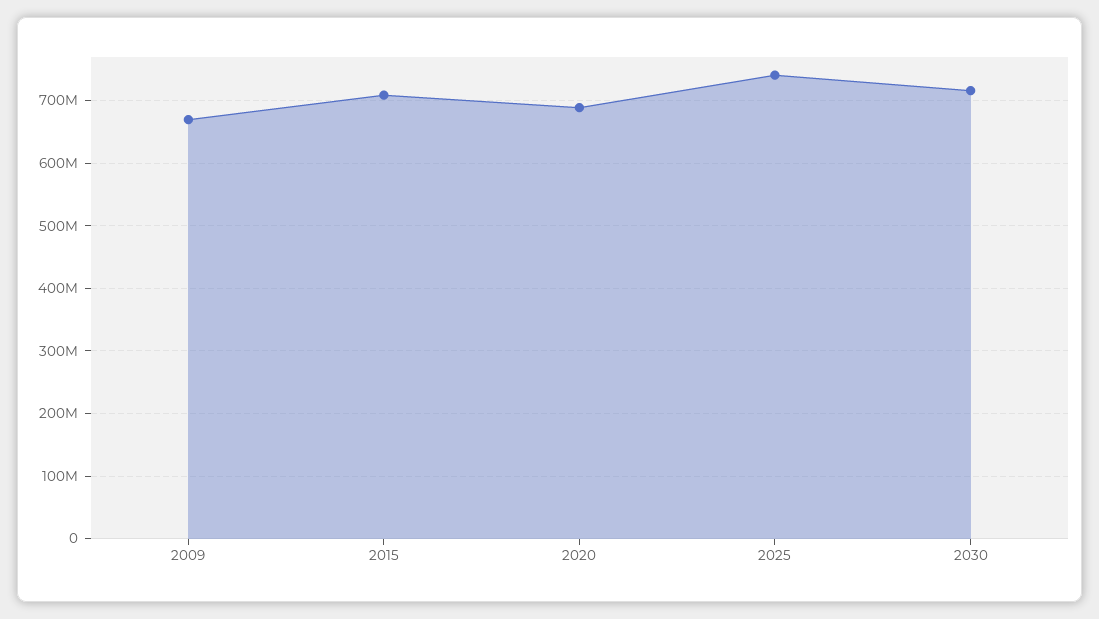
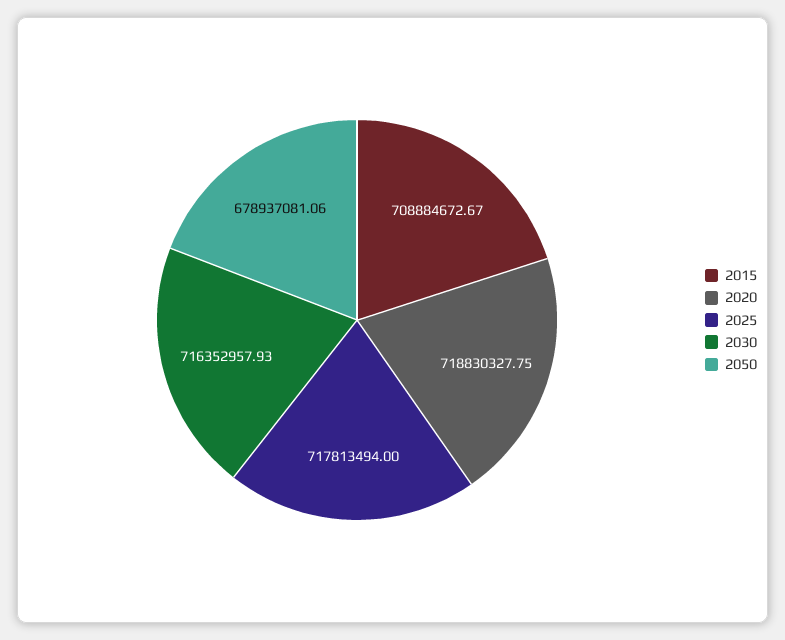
2009: 670000000 -> none
2020: 690000000 -> 718830327.75
2025: 740000000 -> 717813494
2050: none -> 678937081.06

